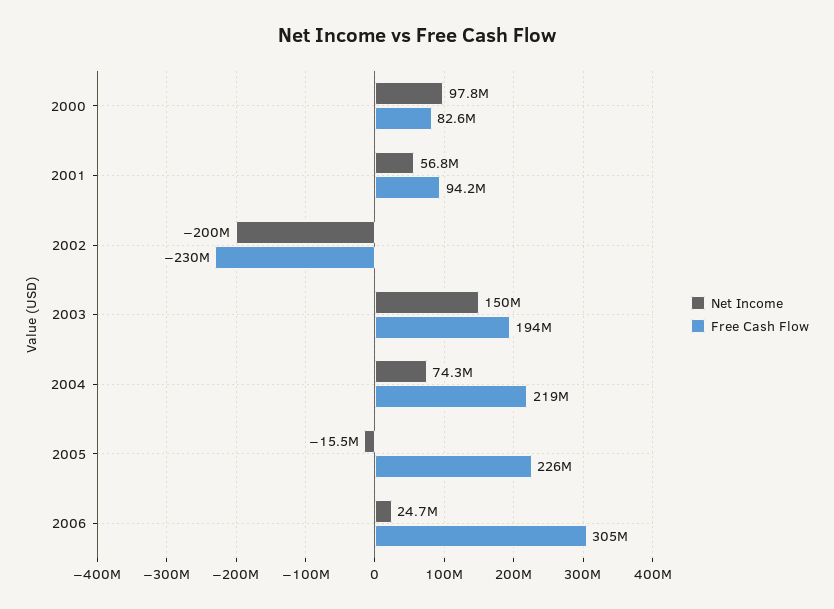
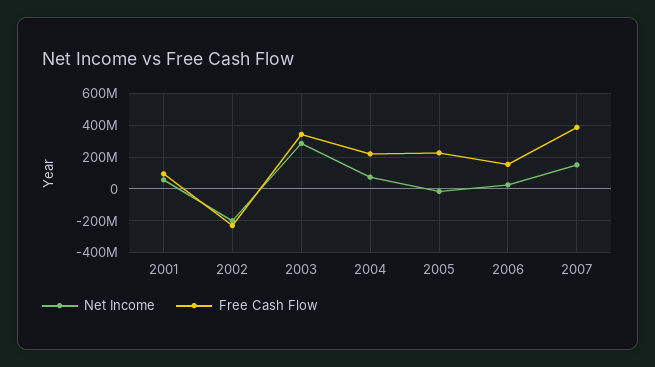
Net Income, 2000: 97800000 -> none
Free Cash Flow, 2000: 82600000 -> none
Net Income, 2003: 150000000 -> 300000000
Free Cash Flow, 2003: 194000000 -> 350000000
Free Cash Flow, 2006: 305000000 -> 150000000
Net Income, 2007: none -> 150000000
Free Cash Flow, 2007: none -> 400000000

